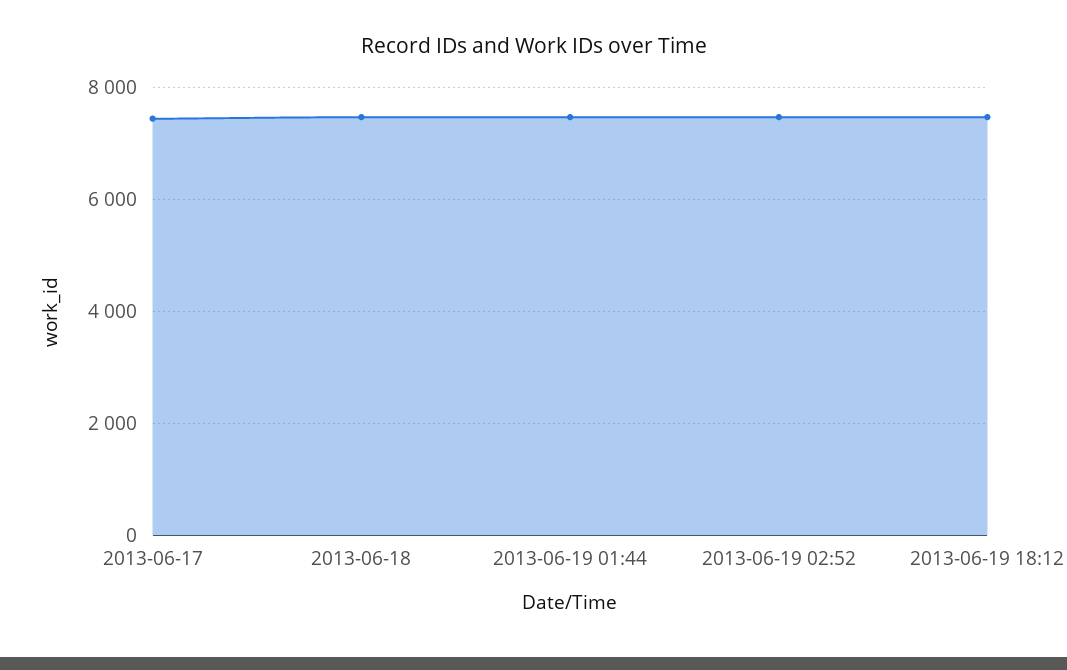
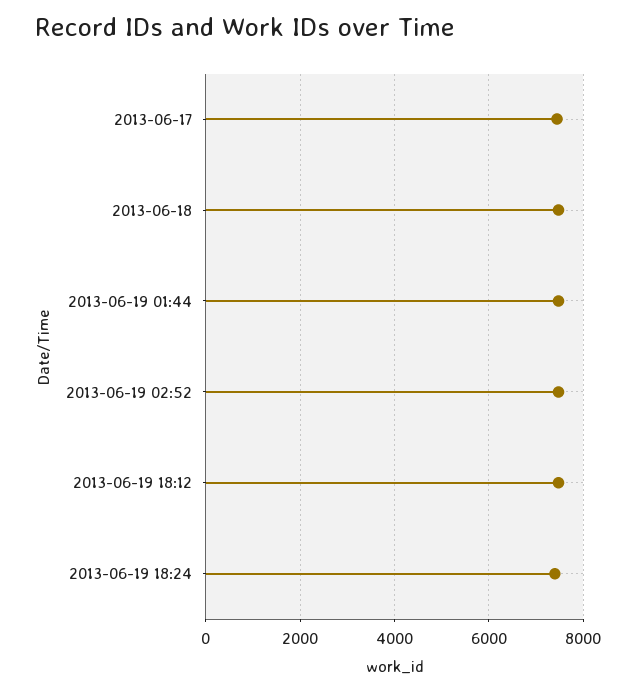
2013-06-19 18:24: none -> 7400

